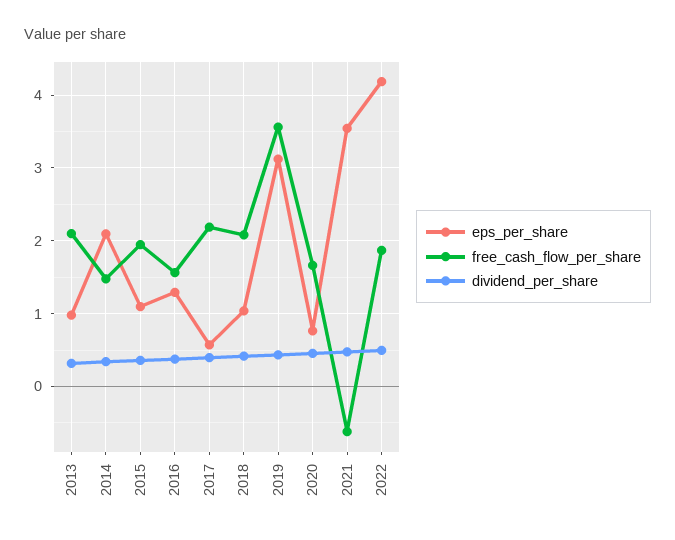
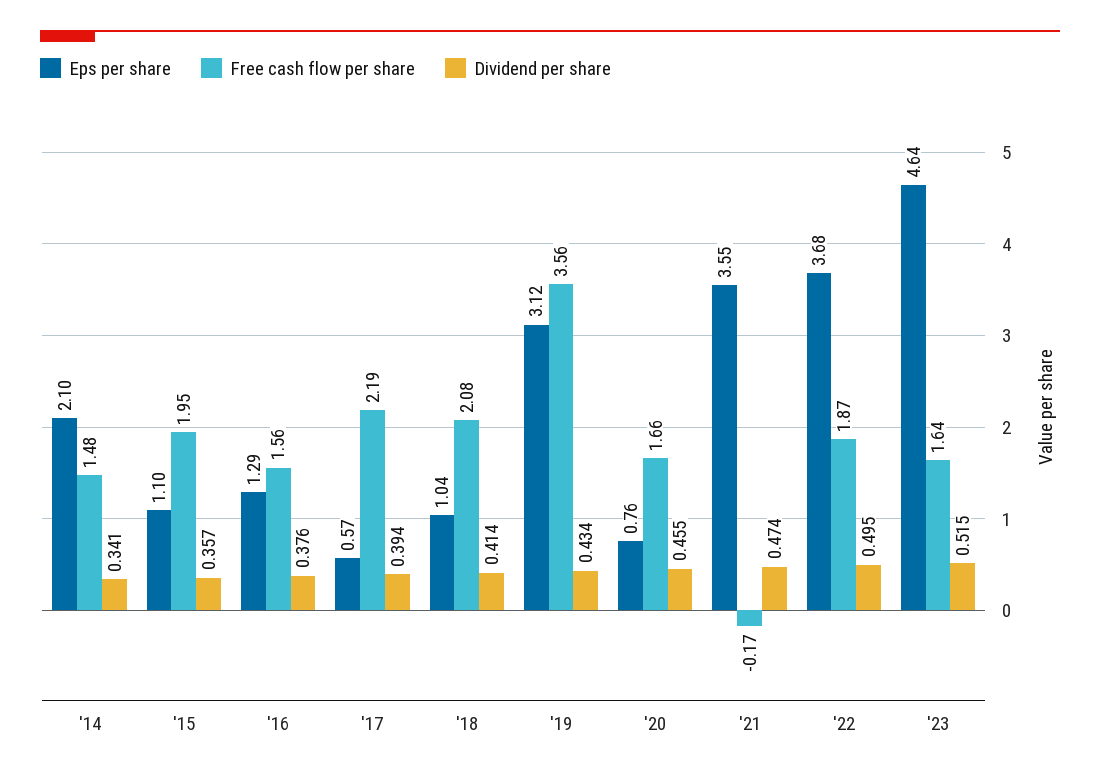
eps_per_share, 2013: 1 -> none
free_cash_flow_per_share, 2013: 2.1 -> none
dividend_per_share, 2013: 0.3 -> none
free_cash_flow_per_share, 2021: -0.6 -> -0.17
eps_per_share, 2022: 4.2 -> 3.68
eps_per_share, '23: none -> 4.64
free_cash_flow_per_share, '23: none -> 1.64
dividend_per_share, '23: none -> 0.515

